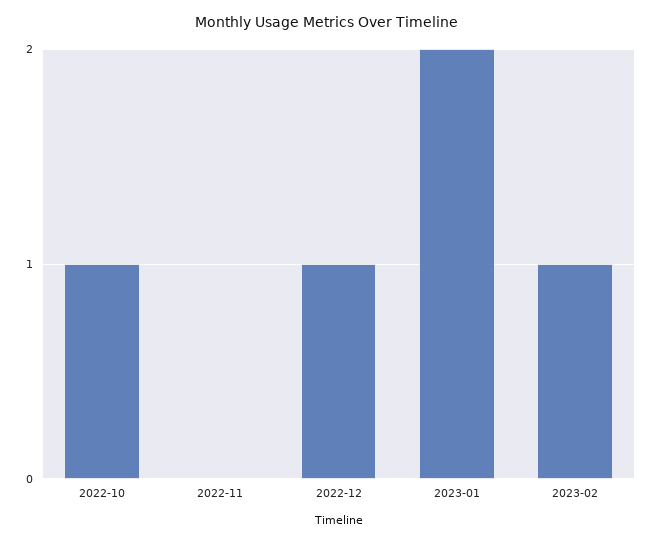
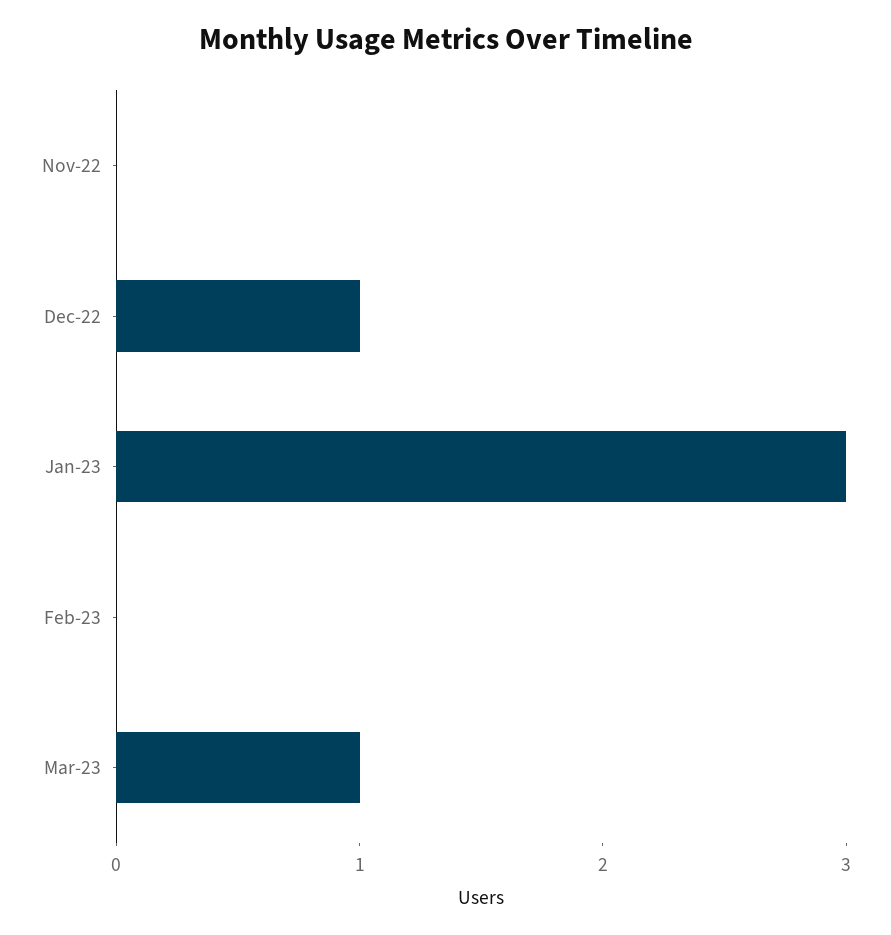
2022-10: 1 -> none
2023-01: 2 -> 3
2023-02: 1 -> 0
Mar-23: none -> 1

